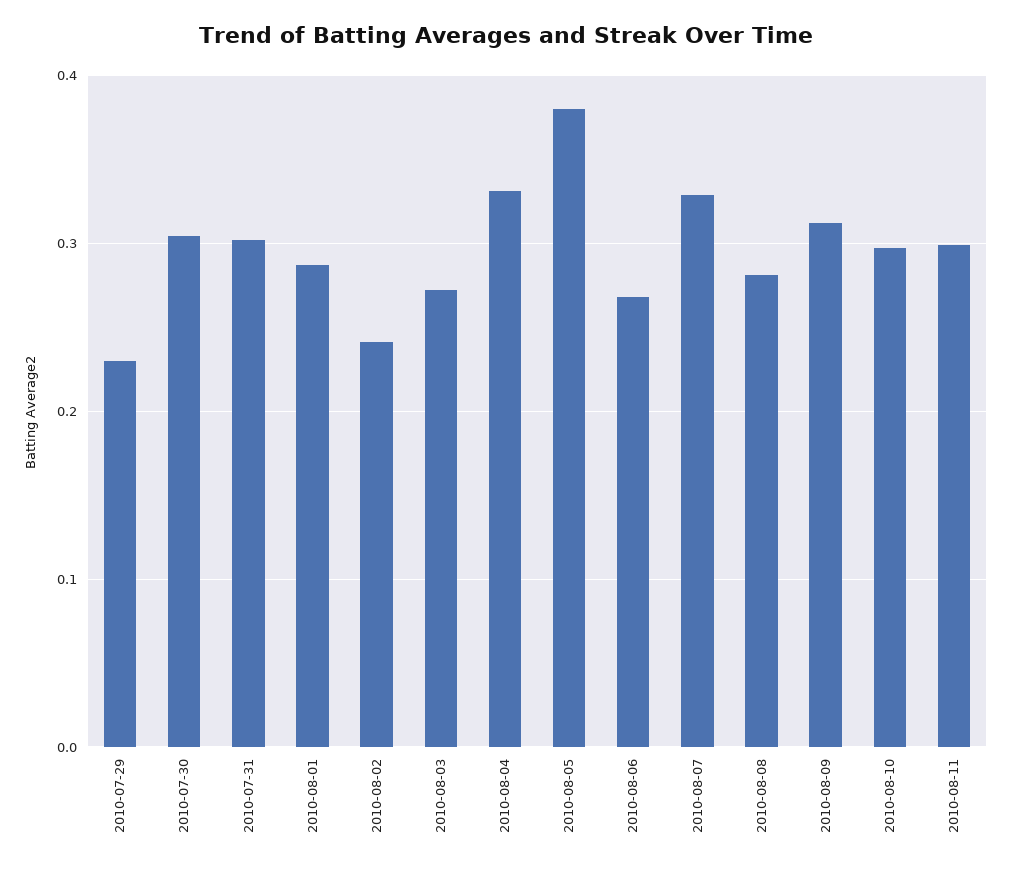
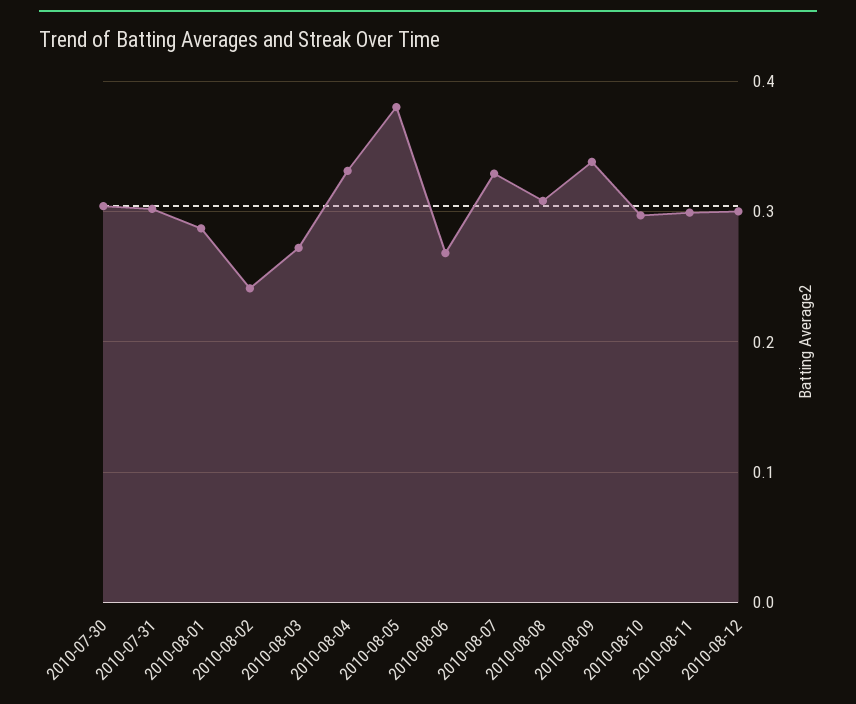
2010-07-29: 0.23 -> none
2010-08-08: 0.28 -> 0.31
2010-08-09: 0.31 -> 0.34
2010-08-12: none -> 0.3

